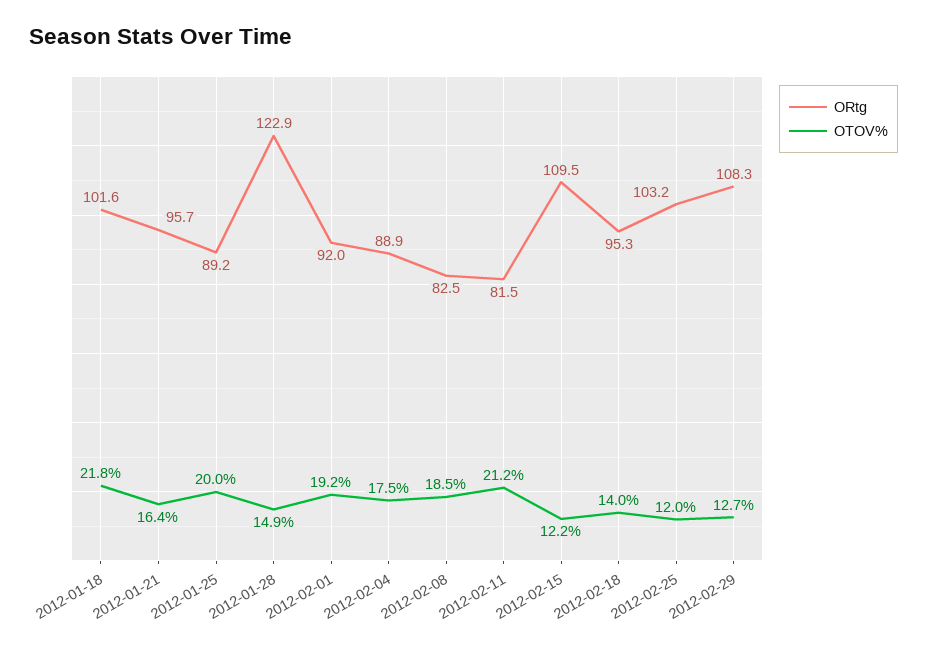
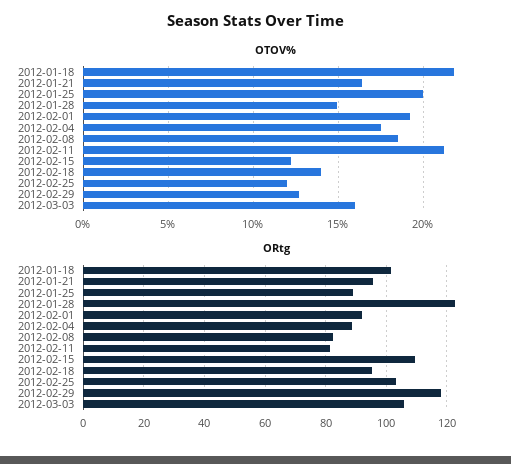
ORtg, 2012-02-29: 108.3 -> 118
OTOV%, 2012-03-03: none -> 16
ORtg, 2012-03-03: none -> 106

